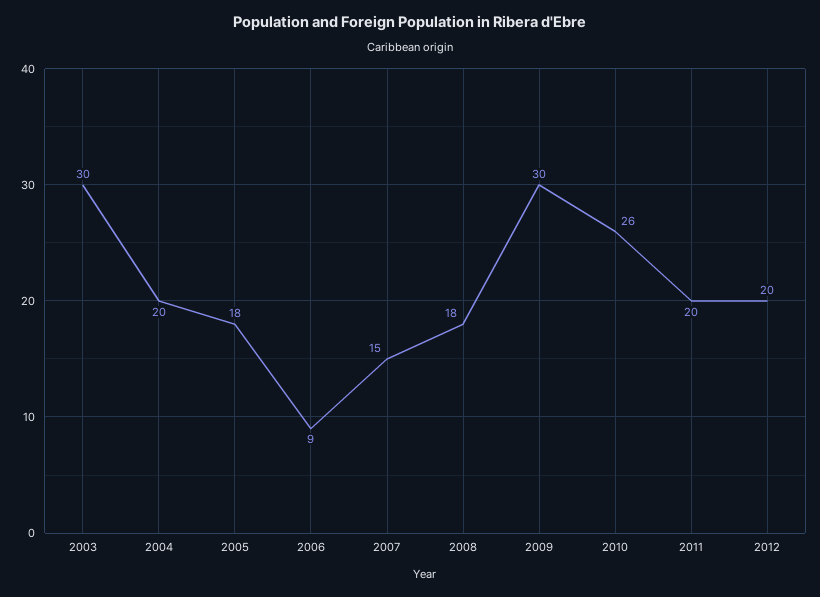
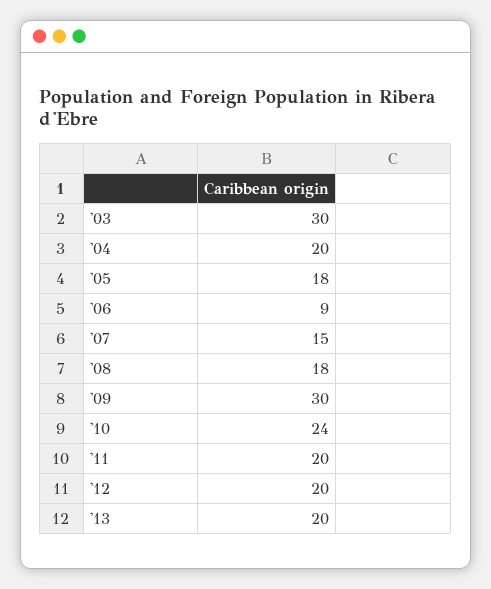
2010: 26 -> 24
'13: none -> 20

